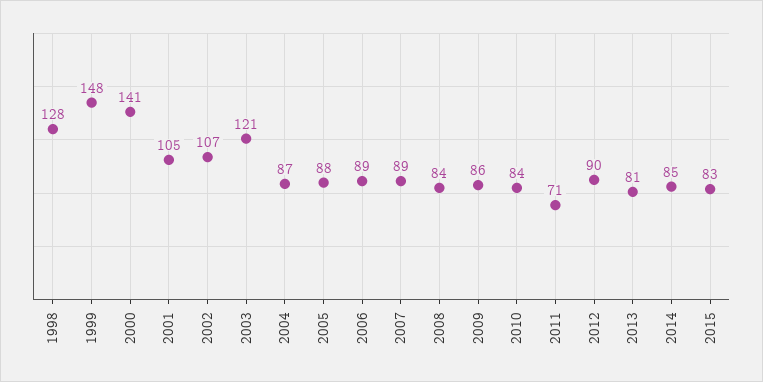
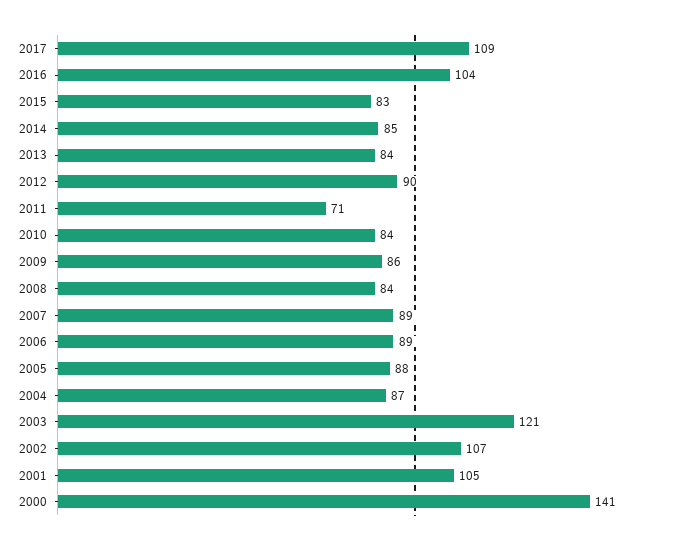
1998: 128 -> none
1999: 148 -> none
2013: 81 -> 84
2017: none -> 109
2016: none -> 104

